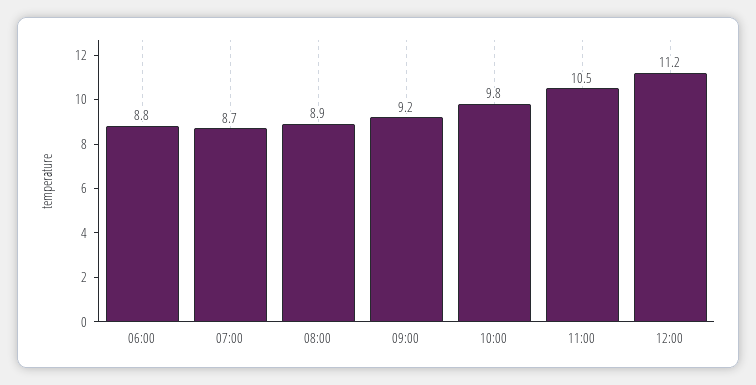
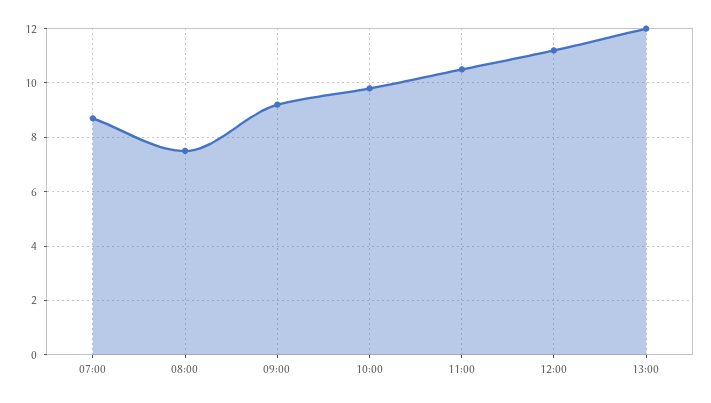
06:00: 8.8 -> none
08:00: 8.9 -> 7.5
13:00: none -> 12

